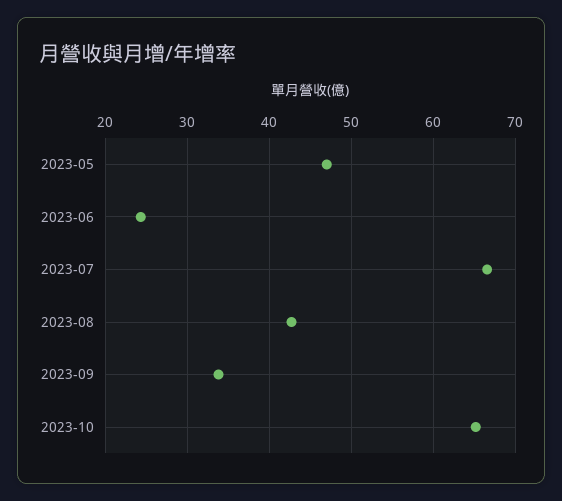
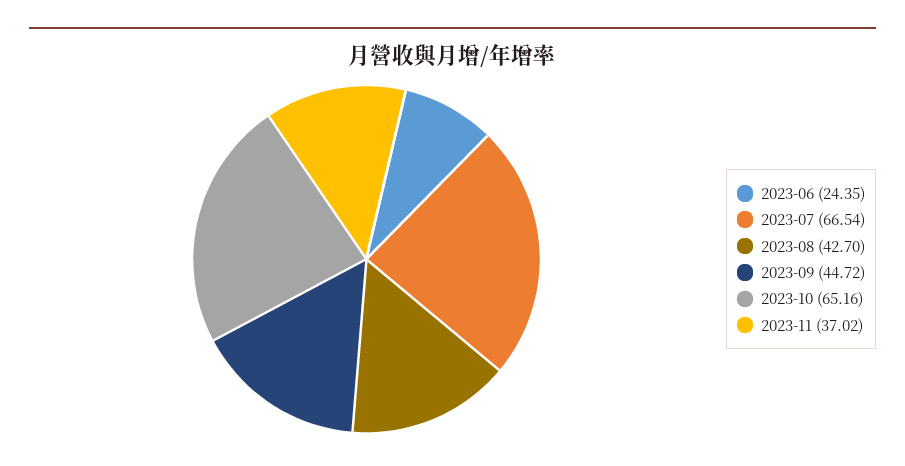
2023-05: 47 -> none
2023-09: 34 -> 44.72
2023-11: none -> 37.02

